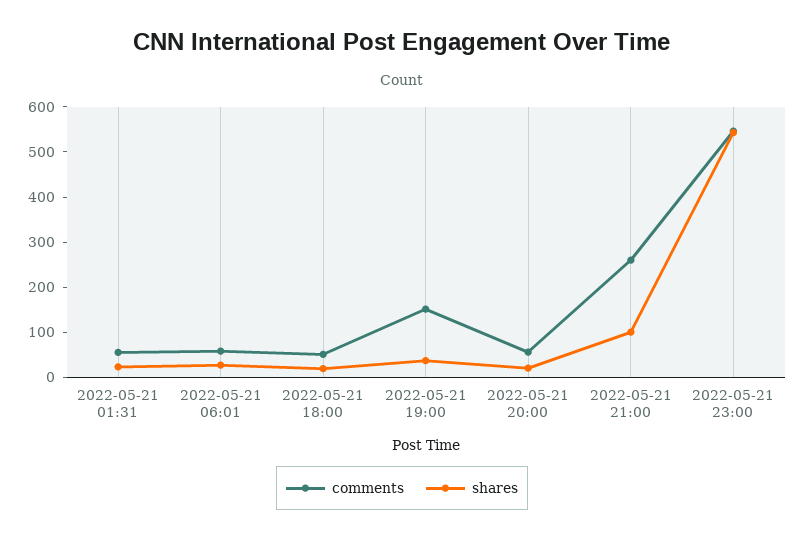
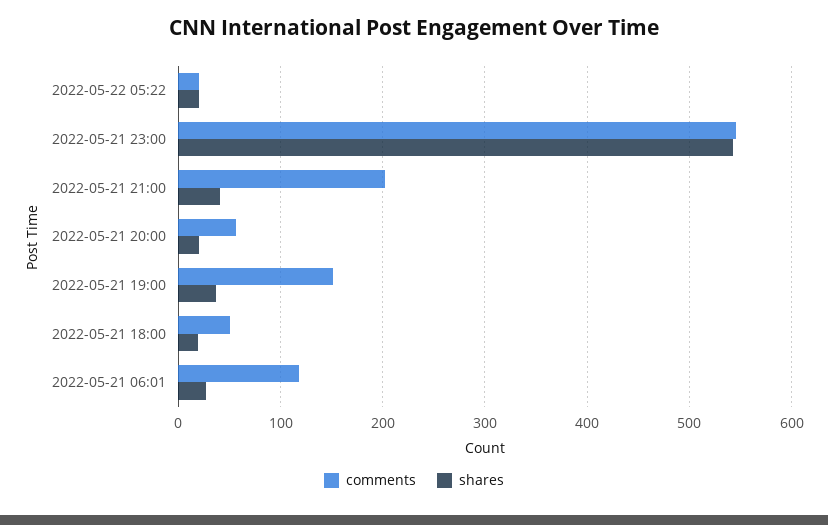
comments, 2022-05-21 01:31: 60 -> none
shares, 2022-05-21 01:31: 20 -> none
comments, 2022-05-21 06:01: 60 -> 120
comments, 2022-05-21 21:00: 260 -> 200
shares, 2022-05-21 21:00: 100 -> 40
comments, 2022-05-22 05:22: none -> 20
shares, 2022-05-22 05:22: none -> 20

